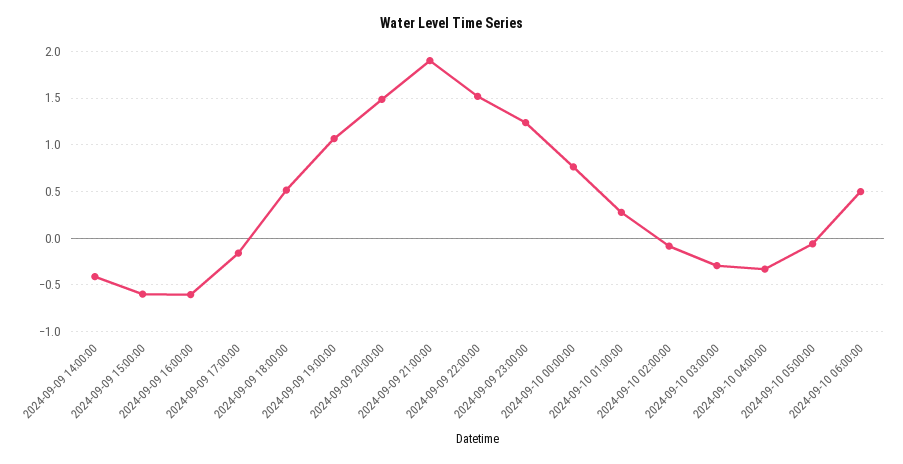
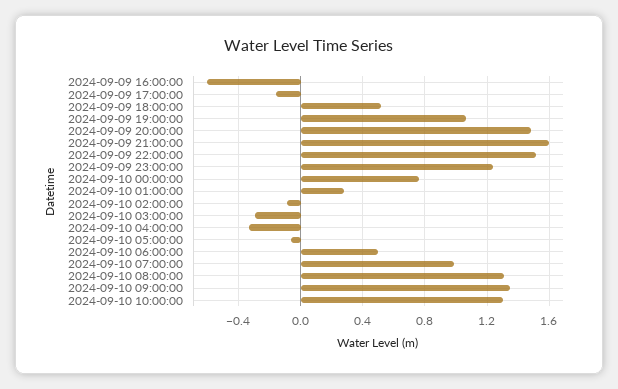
2024-09-09 14:00:00: -0.4 -> none
2024-09-09 15:00:00: -0.6 -> none
2024-09-09 21:00:00: 1.9 -> 1.6
2024-09-10 07:00:00: none -> 1
2024-09-10 08:00:00: none -> 1.3
2024-09-10 09:00:00: none -> 1.35
2024-09-10 10:00:00: none -> 1.3

